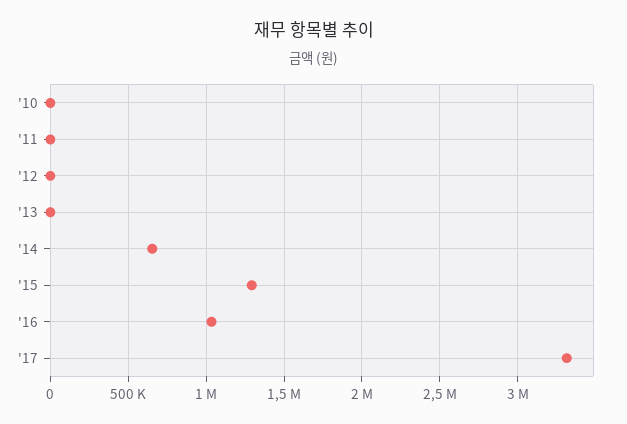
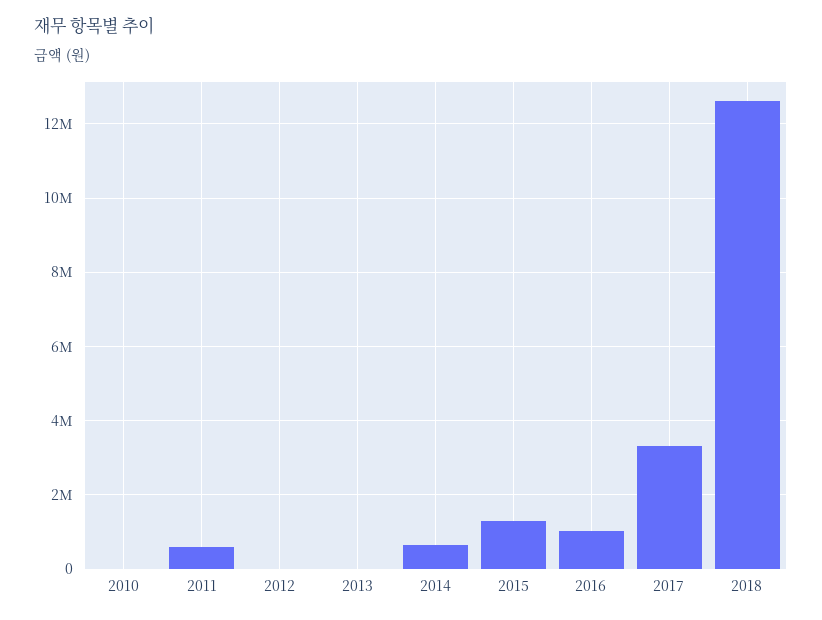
'11: 0 -> 600000
2018: none -> 12600000

